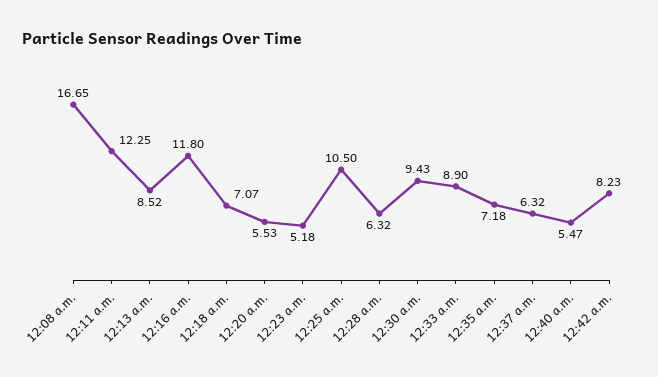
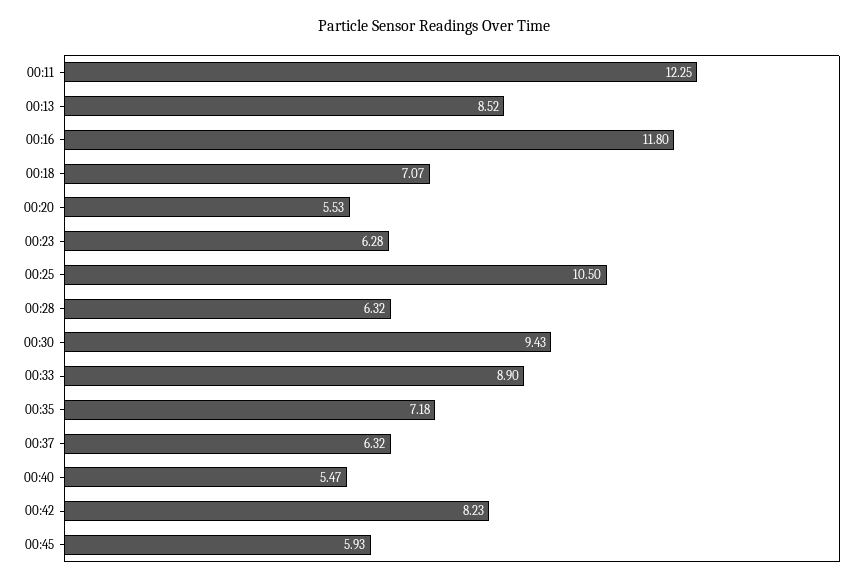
12:08 a.m.: 16.65 -> none
12:23 a.m.: 5.18 -> 6.28
00:45: none -> 5.93

